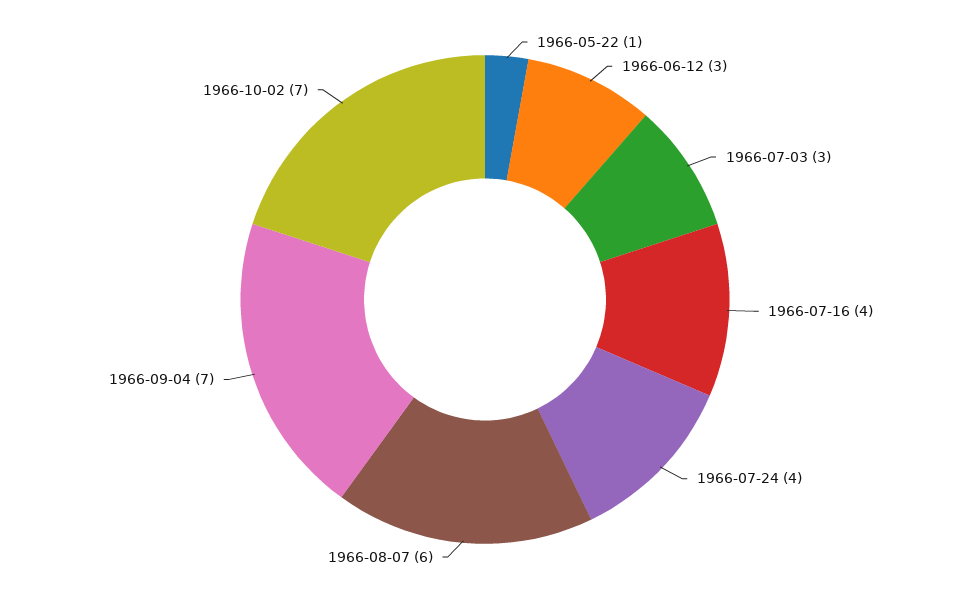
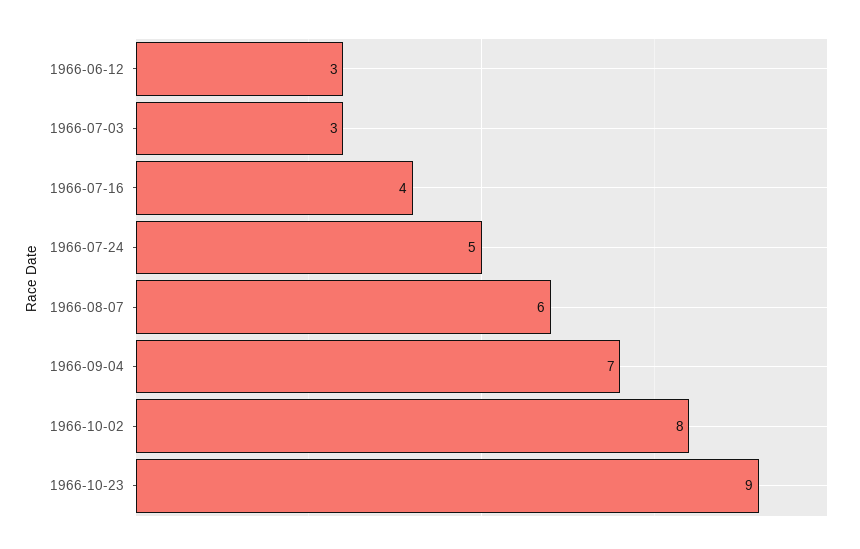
1966-05-22: 1 -> none
1966-07-24: 4 -> 5
1966-10-02: 7 -> 8
1966-10-23: none -> 9

